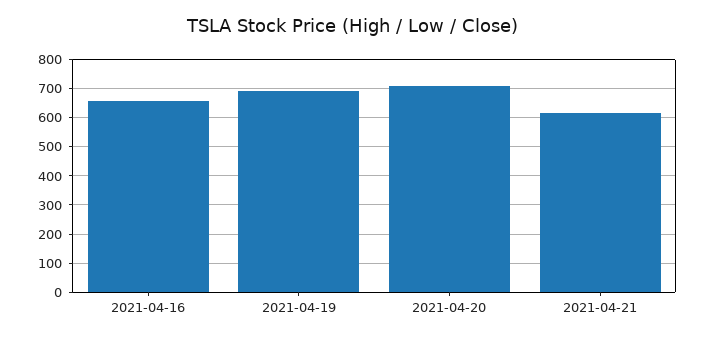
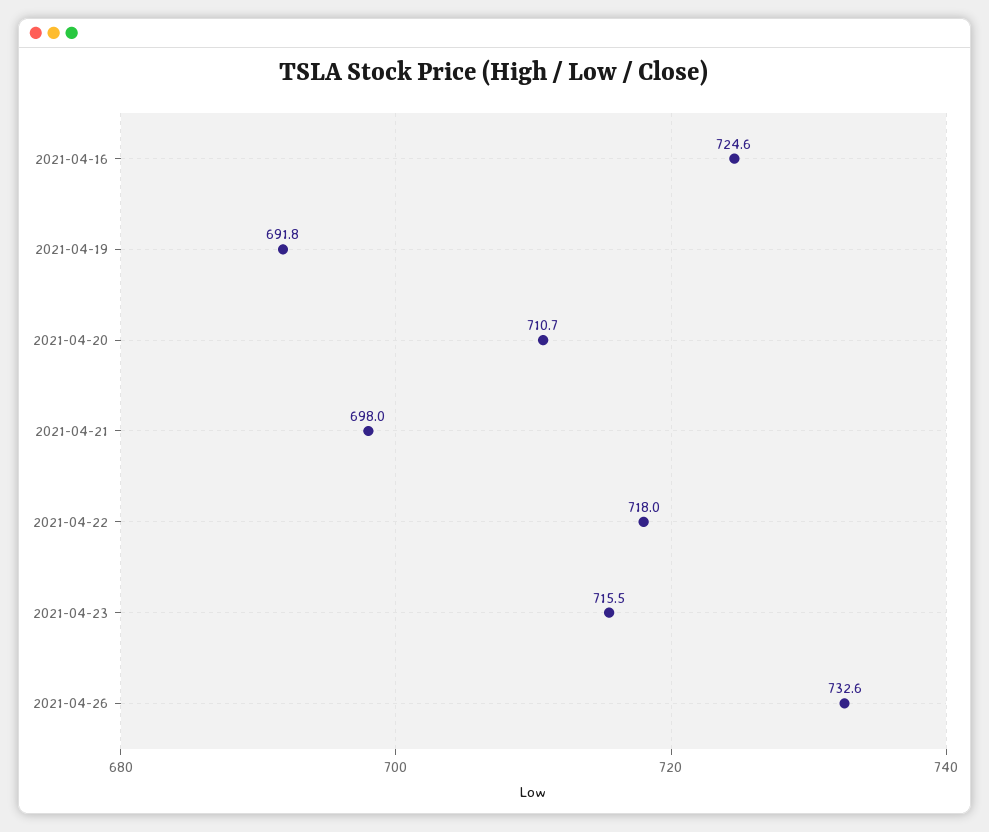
2021-04-16: 650 -> 724.6
2021-04-21: 625 -> 698
2021-04-22: none -> 718
2021-04-23: none -> 715.5
2021-04-26: none -> 732.6

